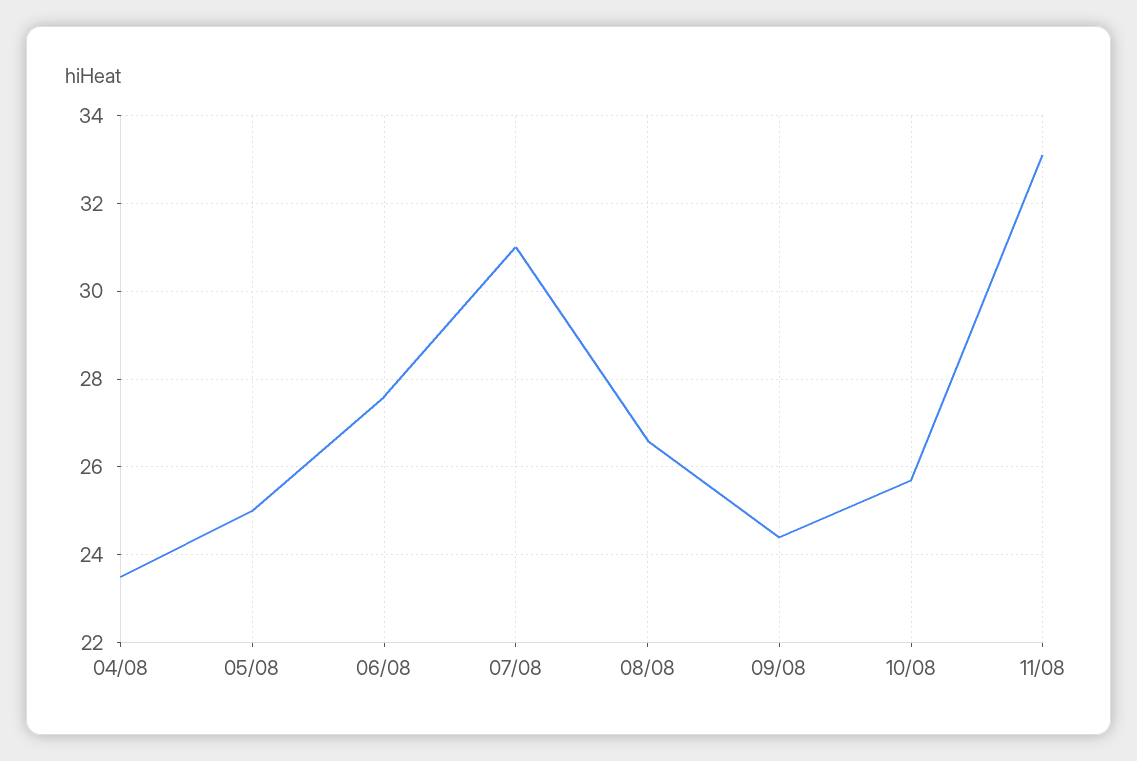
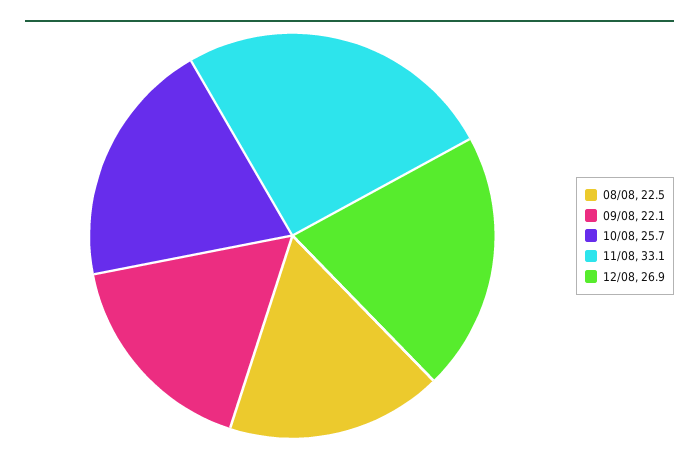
04/08: 23.5 -> none
05/08: 25 -> none
06/08: 27.5 -> none
07/08: 31 -> none
08/08: 26.5 -> 22.5
09/08: 24.5 -> 22.1
12/08: none -> 26.9

